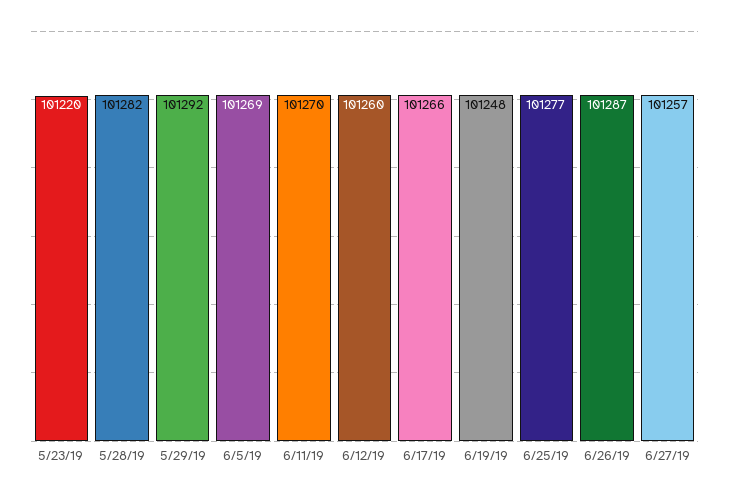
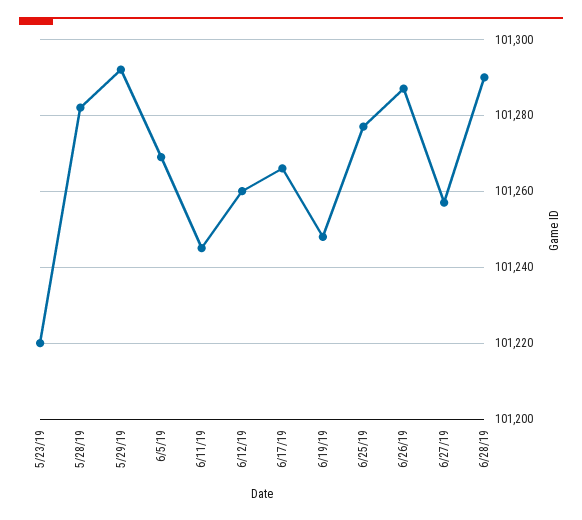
6/11/19: 101270 -> 101245
6/28/19: none -> 101290

